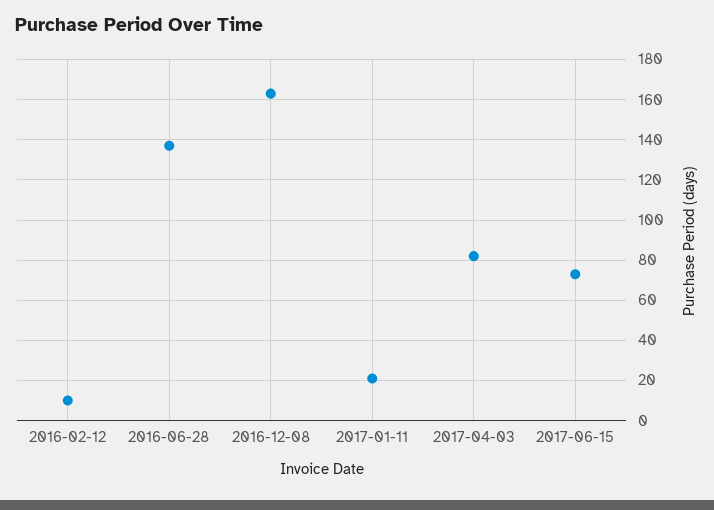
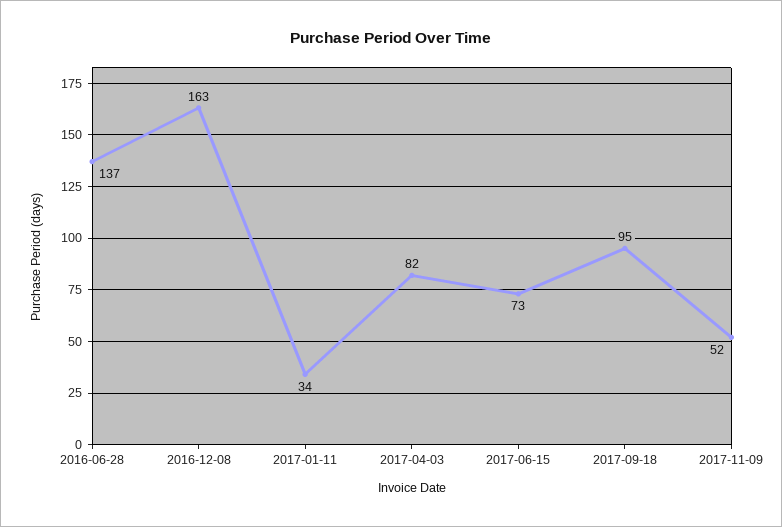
2016-02-12: 10 -> none
2017-01-11: 20 -> 34
2017-09-18: none -> 95
2017-11-09: none -> 52

